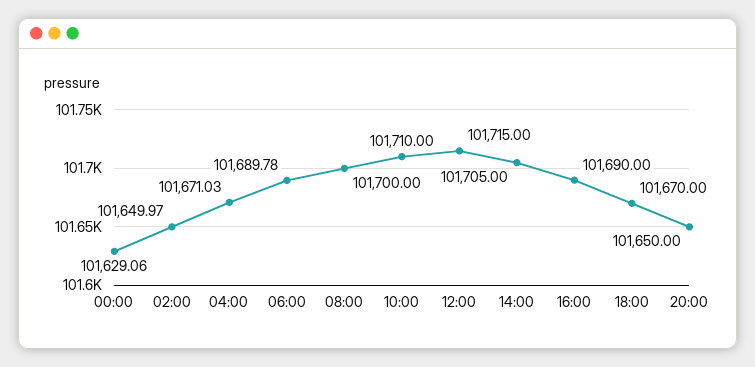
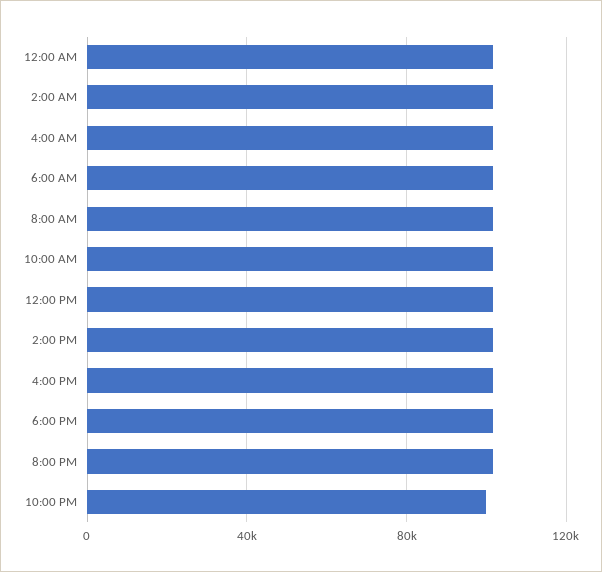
10:00 PM: none -> 100000

